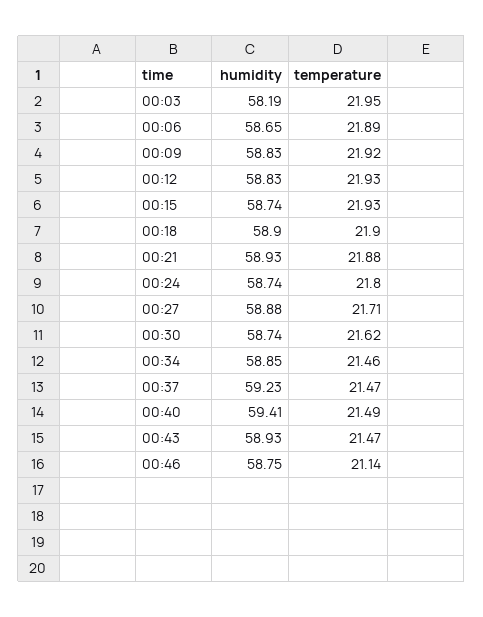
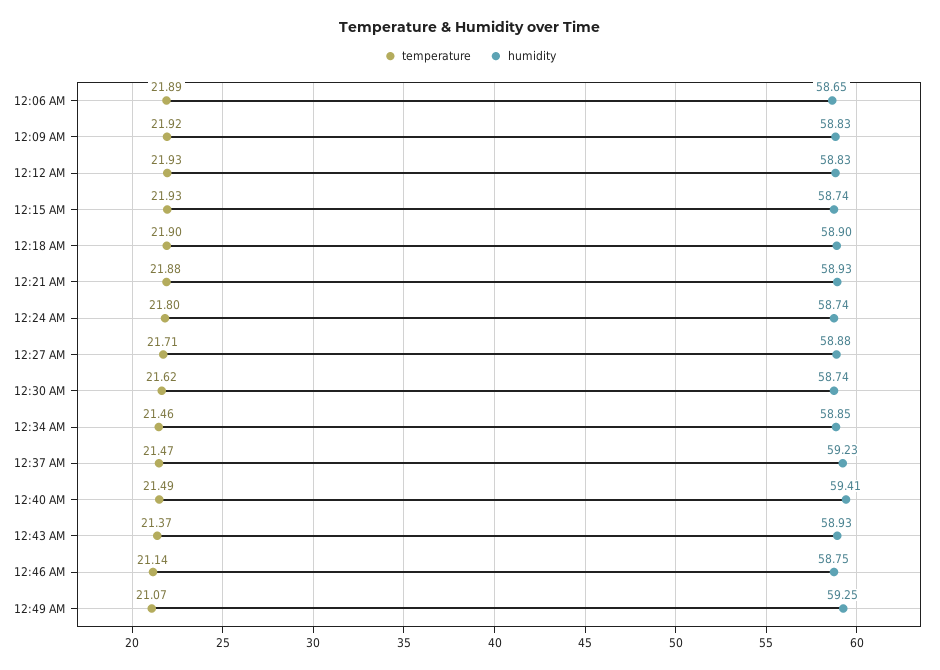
humidity, 00:03: 58.19 -> none
temperature, 00:03: 21.95 -> none
temperature, 00:43: 21.47 -> 21.37
temperature, 12:49 AM: none -> 21.07
humidity, 12:49 AM: none -> 59.25

